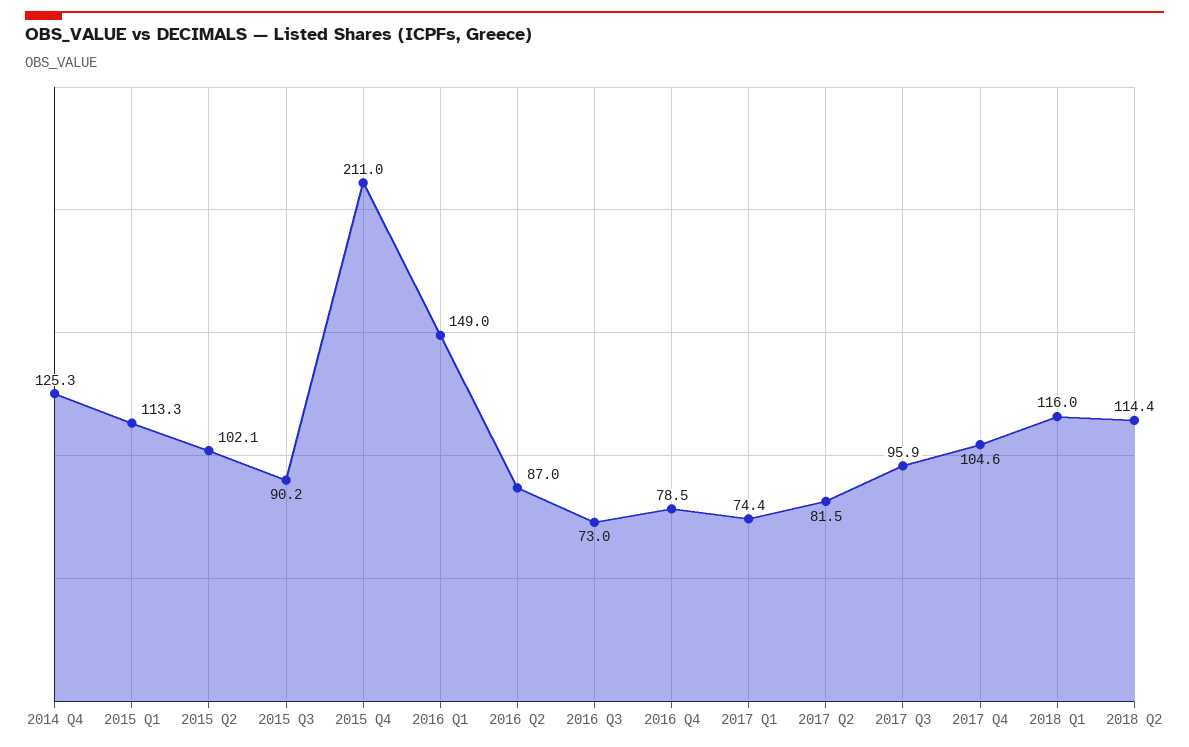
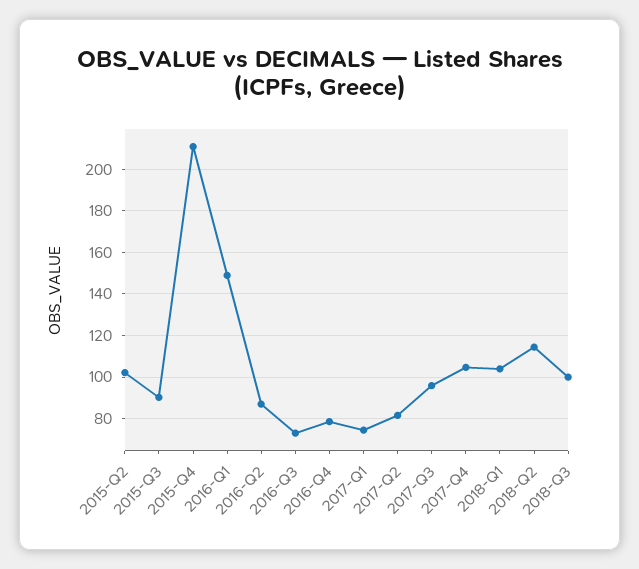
2014 Q4: 125.3 -> none
2015 Q1: 113.3 -> none
2018 Q1: 116 -> 105
2018-Q3: none -> 100

